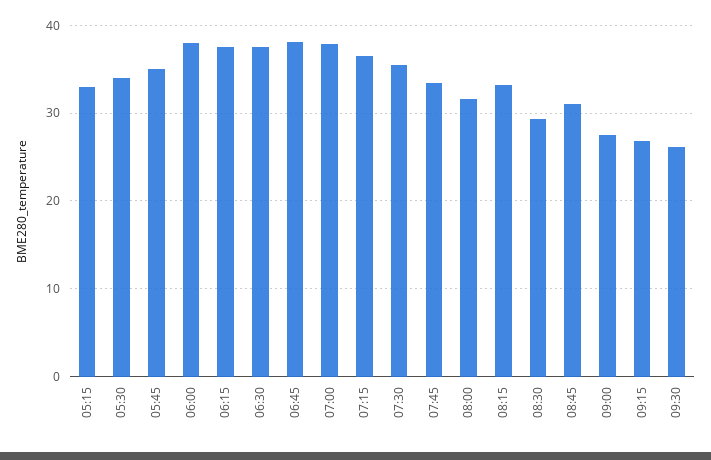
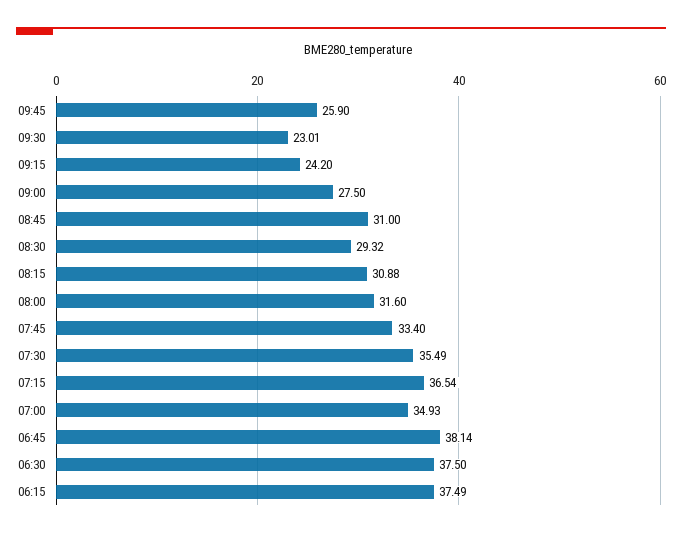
05:15: 33 -> none
05:30: 34 -> none
05:45: 35 -> none
06:00: 38 -> none
07:00: 38 -> 34.93
08:15: 33 -> 30.88
09:15: 27 -> 24.2
09:30: 26 -> 23.01
09:45: none -> 25.9

